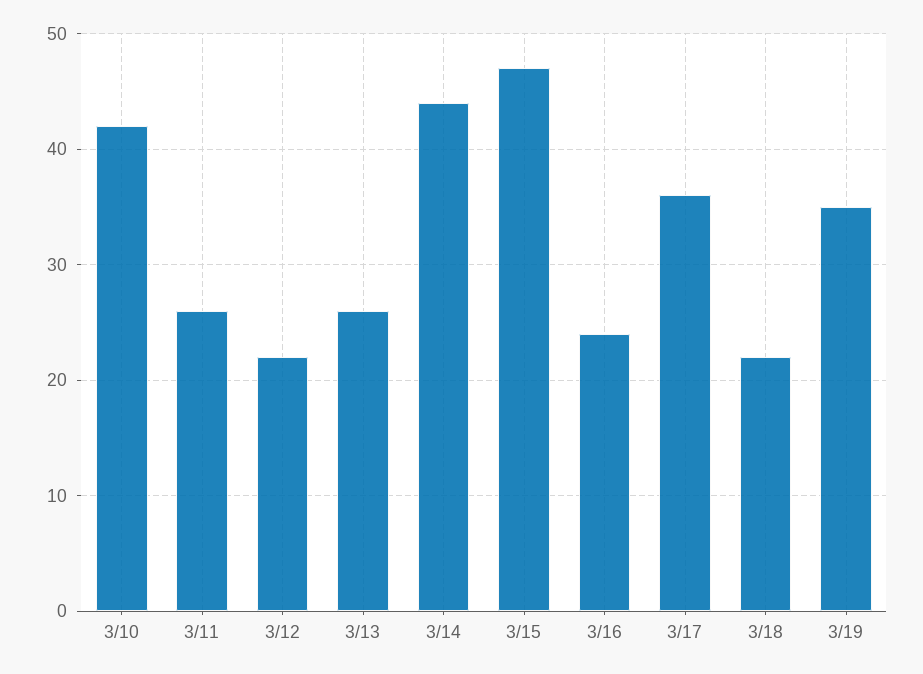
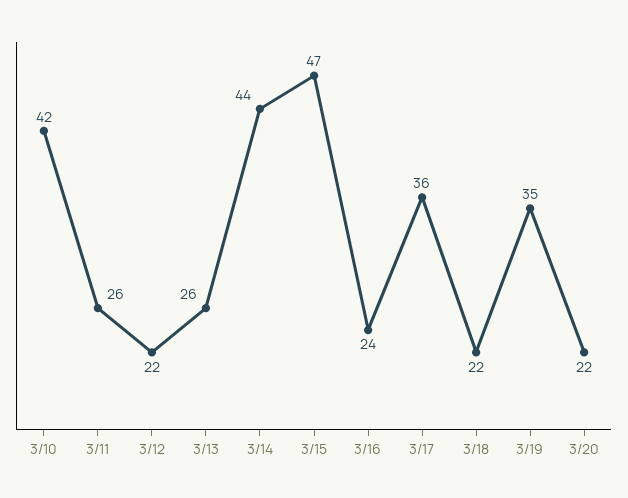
3/20: none -> 22

